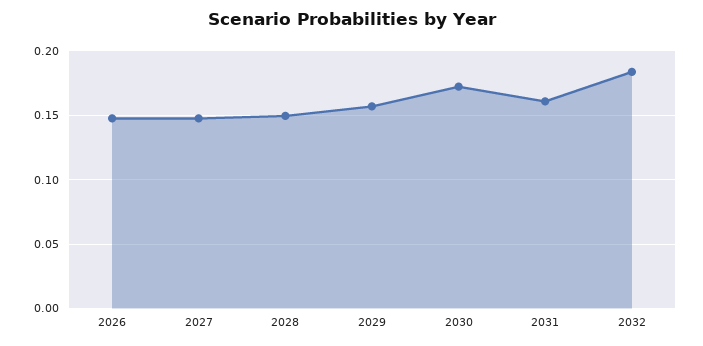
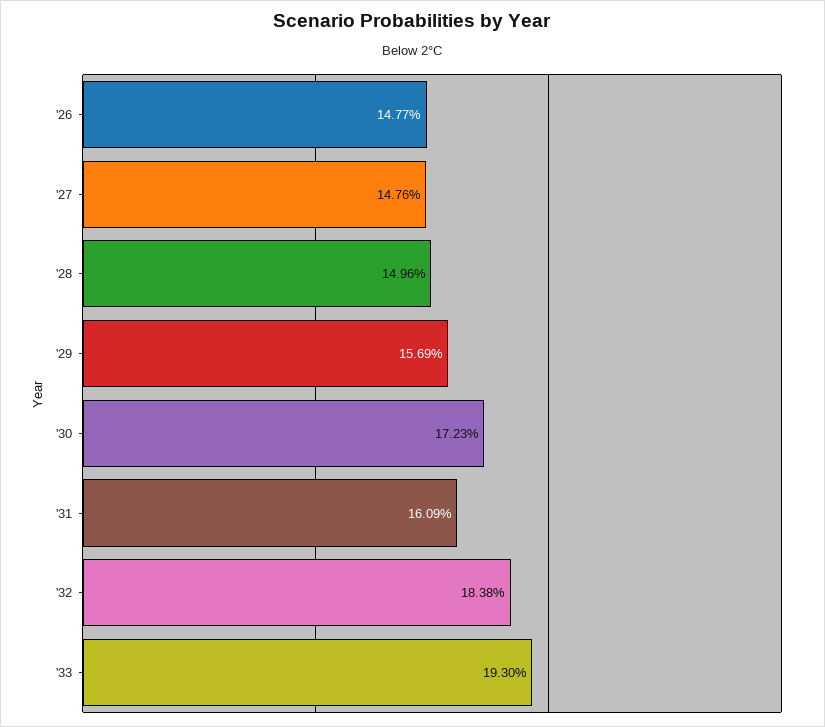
'33: none -> 0.193

